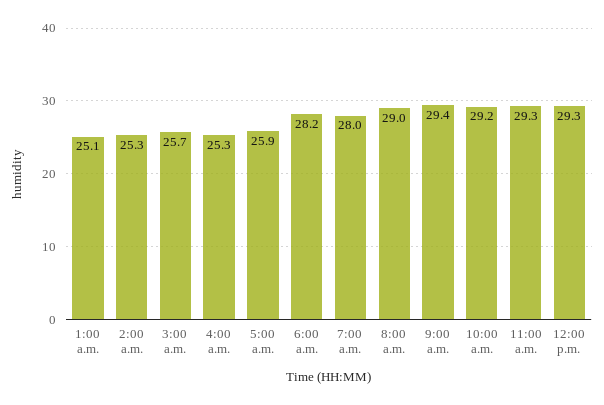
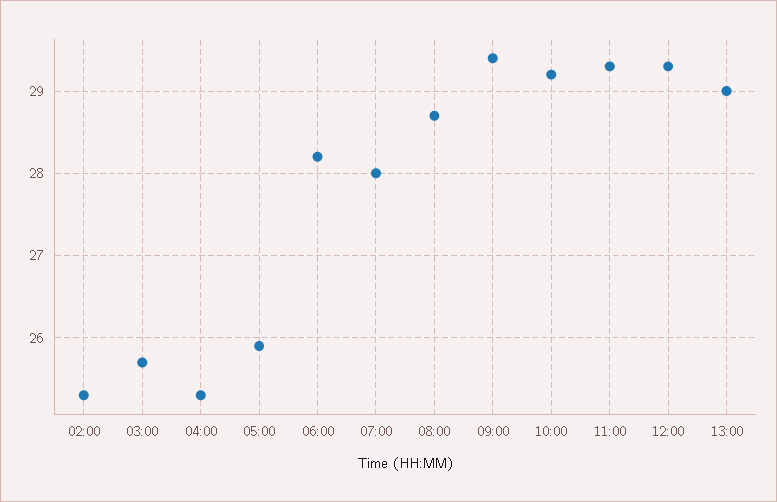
1:00 a.m.: 25.1 -> none
8:00 a.m.: 29 -> 28.7
13:00: none -> 29

